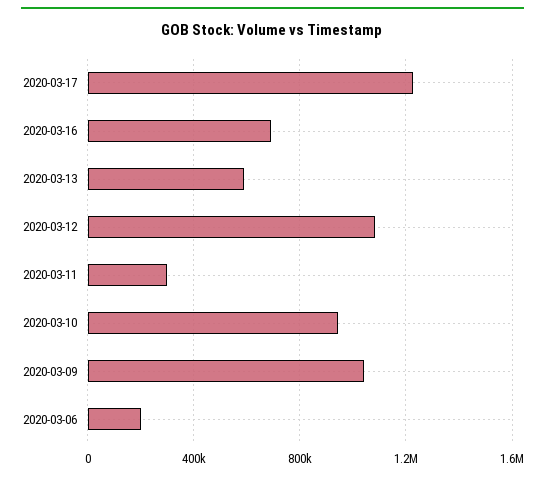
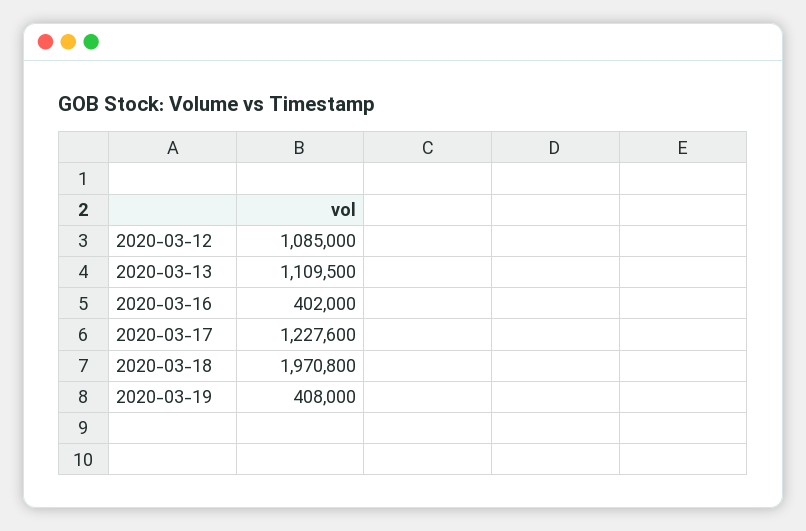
2020-03-16: 700000 -> 402000
2020-03-13: 600000 -> 1109500
2020-03-11: 300000 -> none
2020-03-10: 950000 -> none
2020-03-09: 1050000 -> none
2020-03-06: 200000 -> none
2020-03-18: none -> 1970800
2020-03-19: none -> 408000

